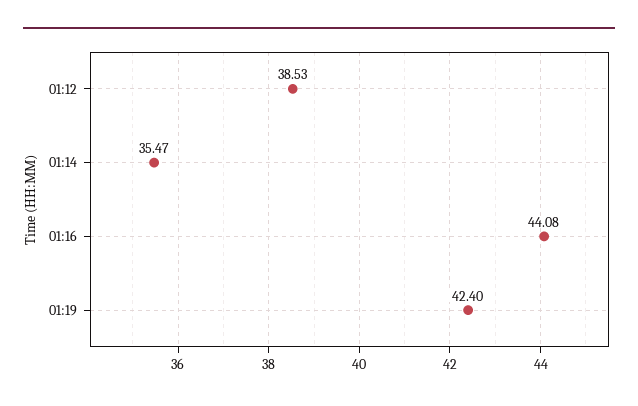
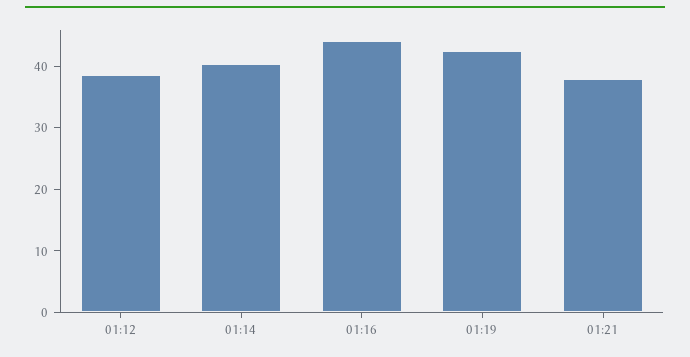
01:14: 35.47 -> 40
01:21: none -> 38

